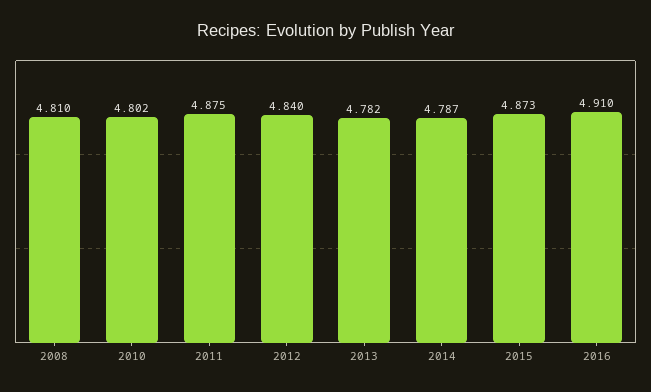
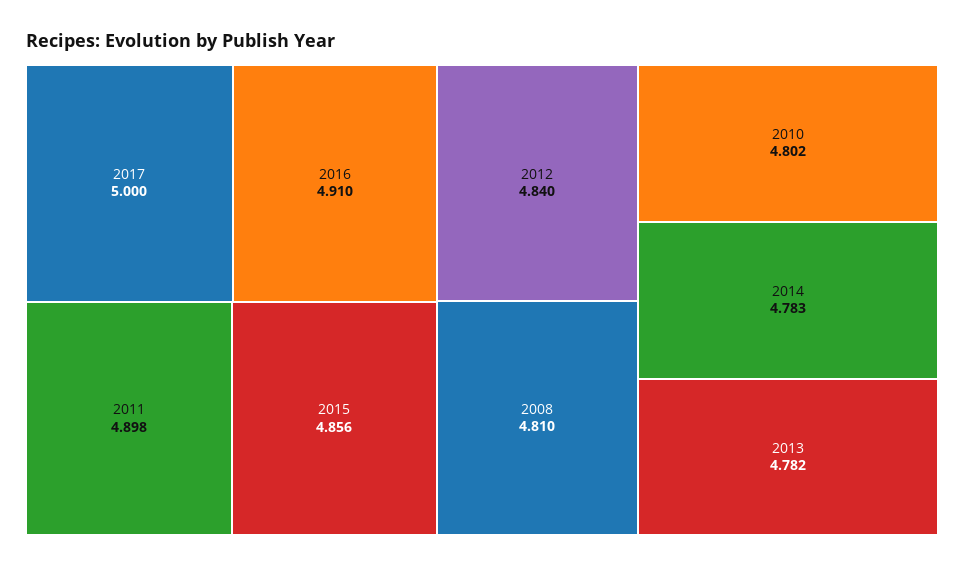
2011: 4.875 -> 4.898
2014: 4.787 -> 4.783
2015: 4.873 -> 4.856
2017: none -> 5

